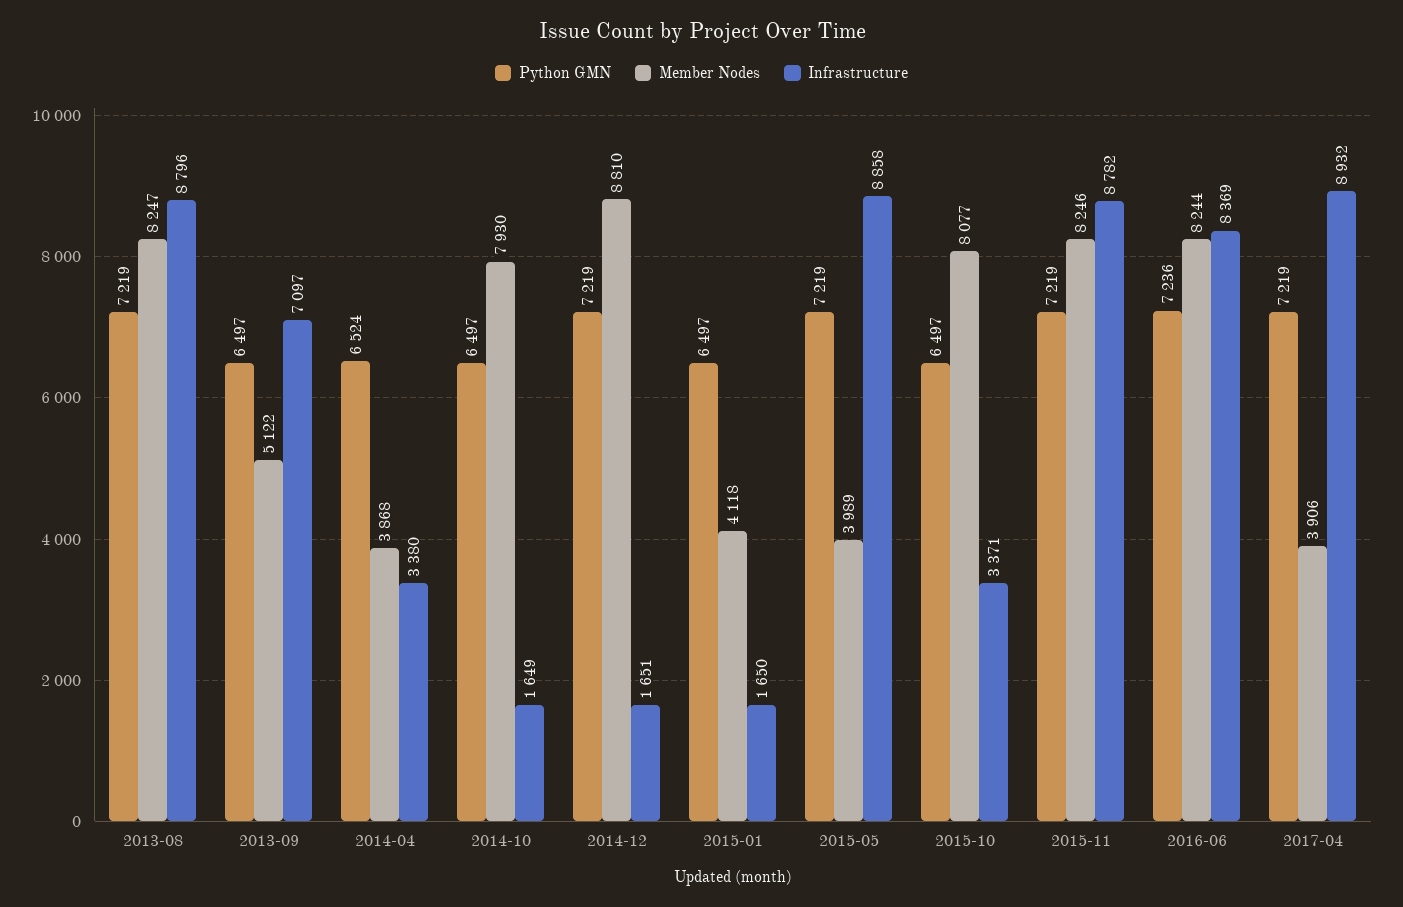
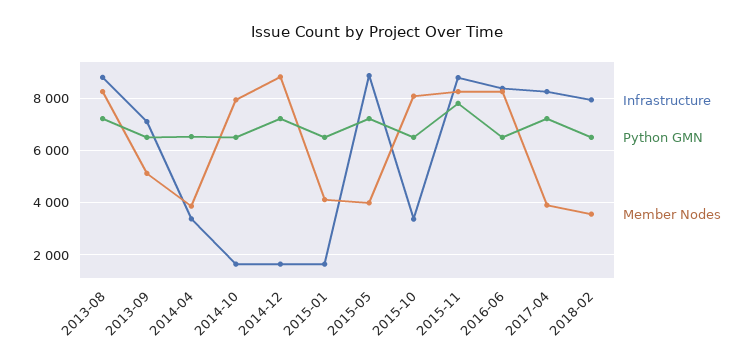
Python GMN, 2015-11: 7219 -> 7750
Python GMN, 2016-06: 7236 -> 6500
Infrastructure, 2017-04: 8932 -> 8250
Infrastructure, 2018-02: none -> 8000
Python GMN, 2018-02: none -> 6500
Member Nodes, 2018-02: none -> 3500

